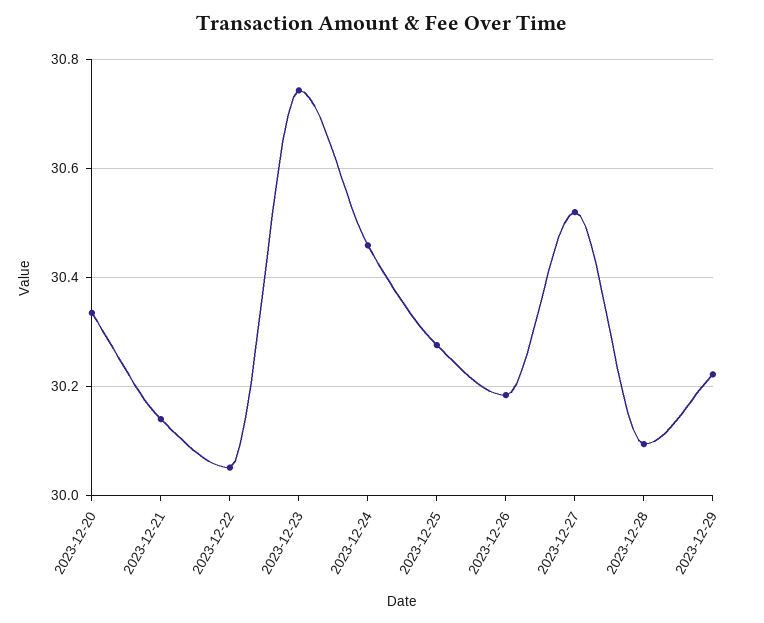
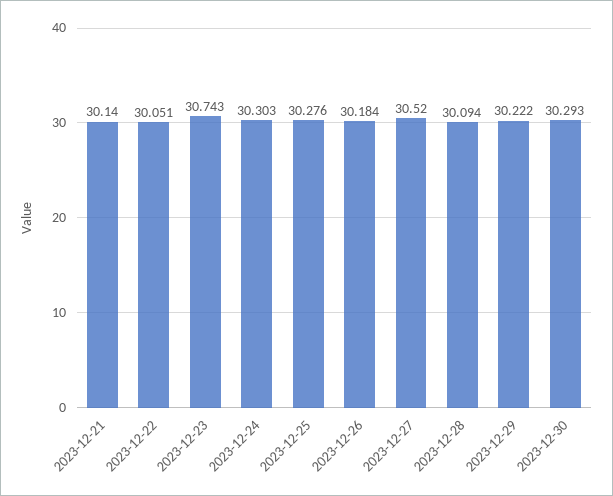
2023-12-20: 30.34 -> none
2023-12-24: 30.46 -> 30.303
2023-12-30: none -> 30.293

